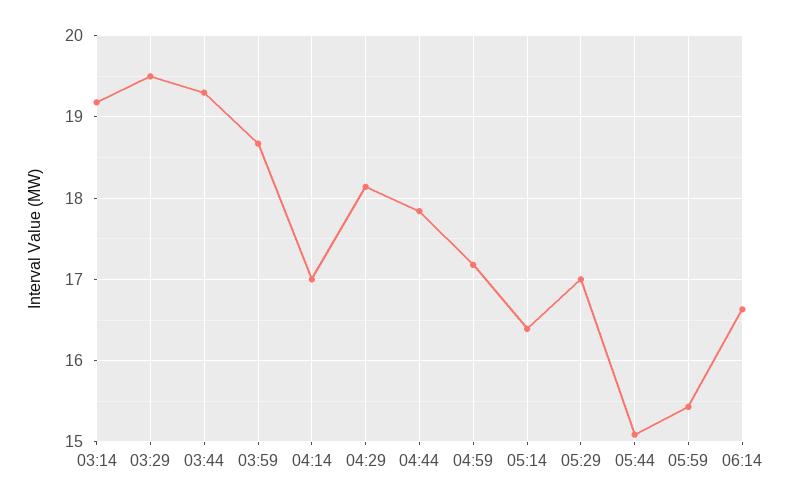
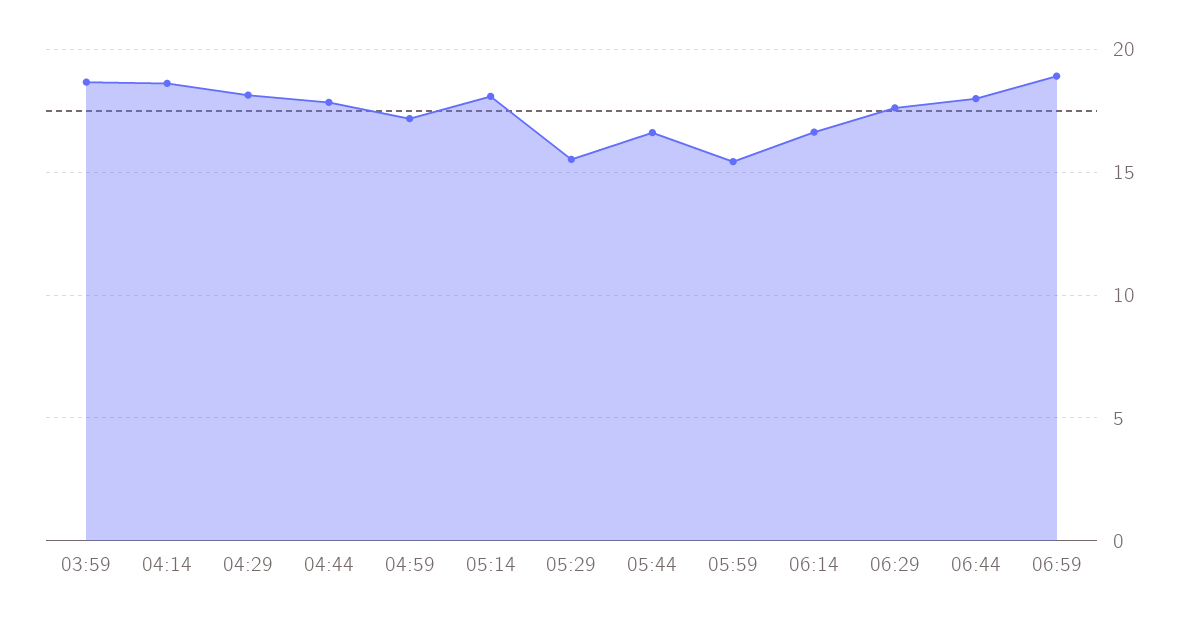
03:14: 19.2 -> none
03:29: 19.5 -> none
03:44: 19.3 -> none
04:14: 17 -> 18.5
05:14: 16.4 -> 18
05:29: 17 -> 15.5
05:44: 15.1 -> 16.5
06:29: none -> 17.5
06:44: none -> 18
06:59: none -> 19

